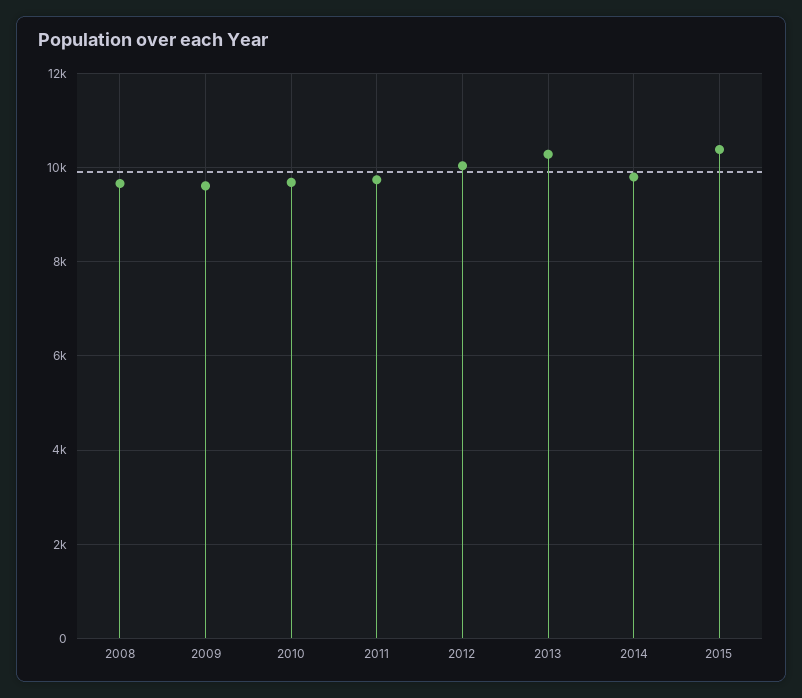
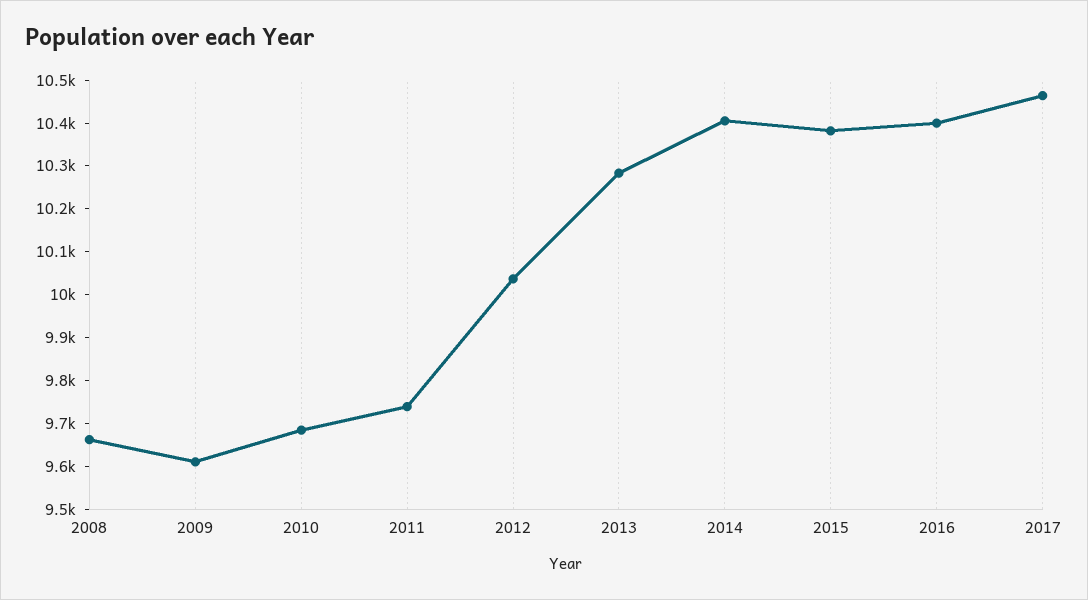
2014: 9800 -> 10400
2016: none -> 10400
2017: none -> 10460

